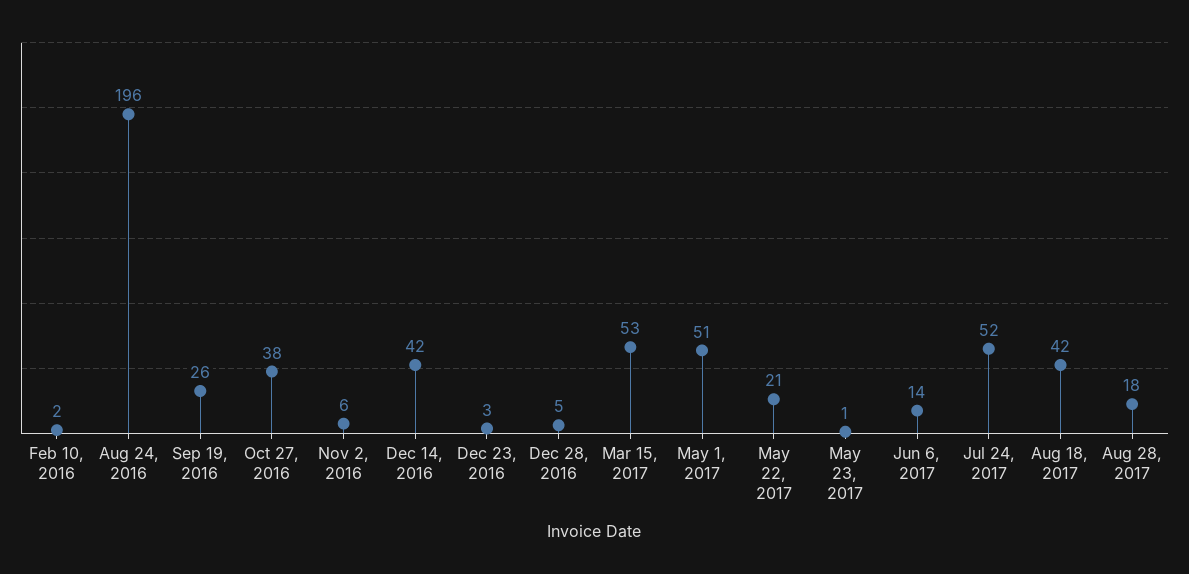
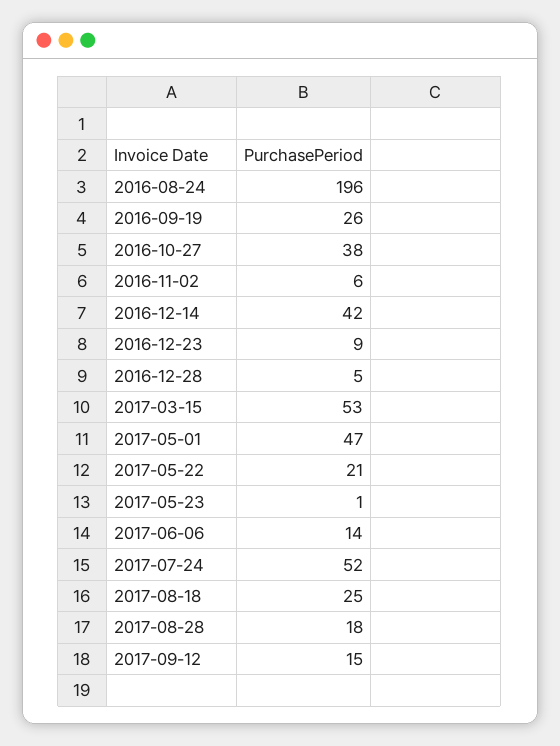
Feb 10, 2016: 2 -> none
Dec 23, 2016: 3 -> 9
May 1, 2017: 51 -> 47
Aug 18, 2017: 42 -> 25
2017-09-12: none -> 15

